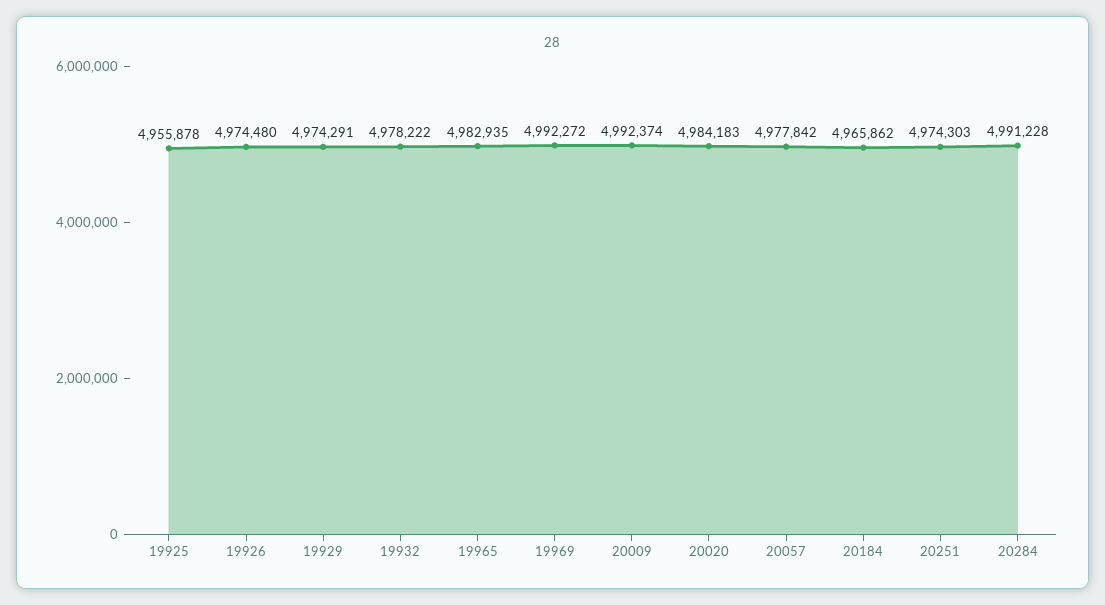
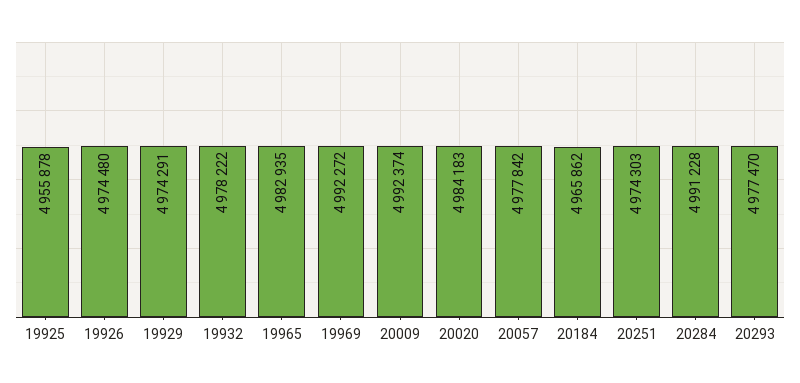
20293: none -> 4977470

